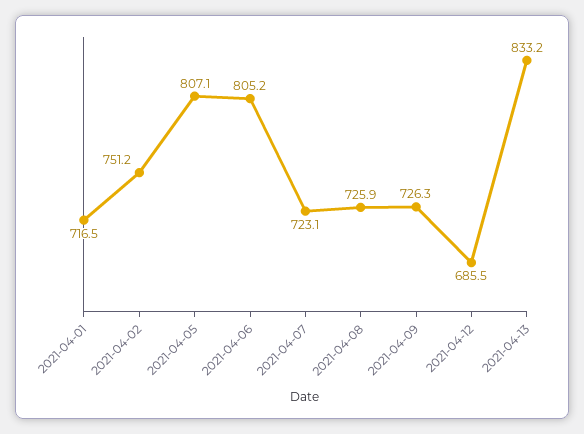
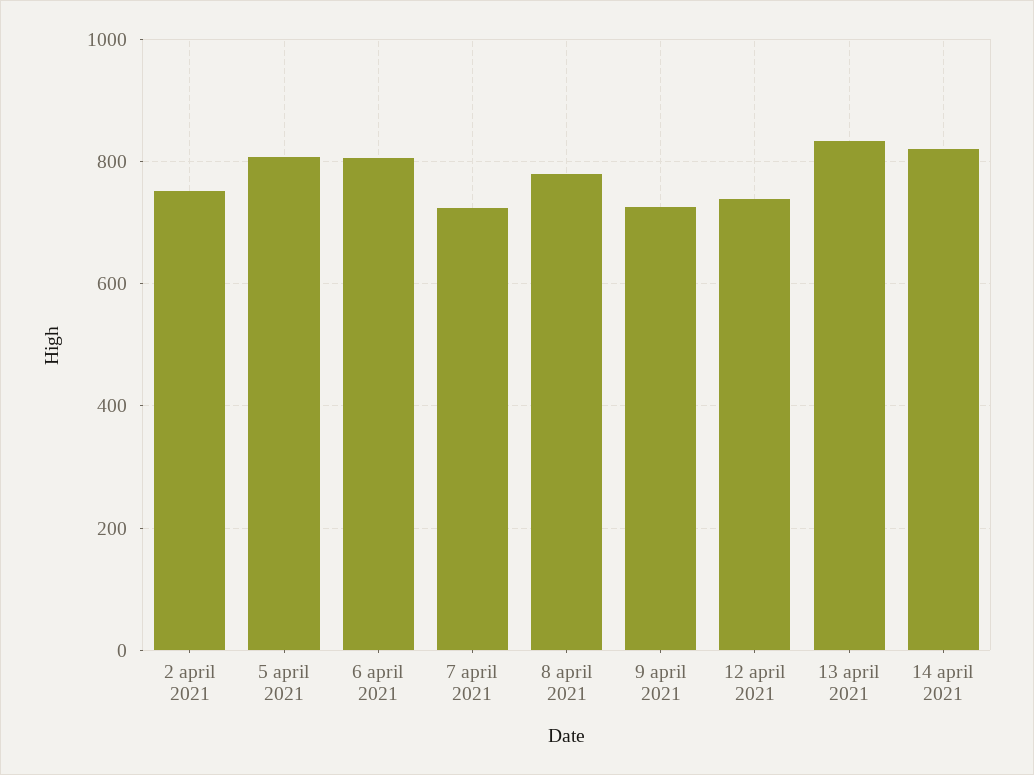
2021-04-01: 716.5 -> none
2021-04-08: 725.9 -> 780
2021-04-12: 685.5 -> 740
14 april 2021: none -> 820

